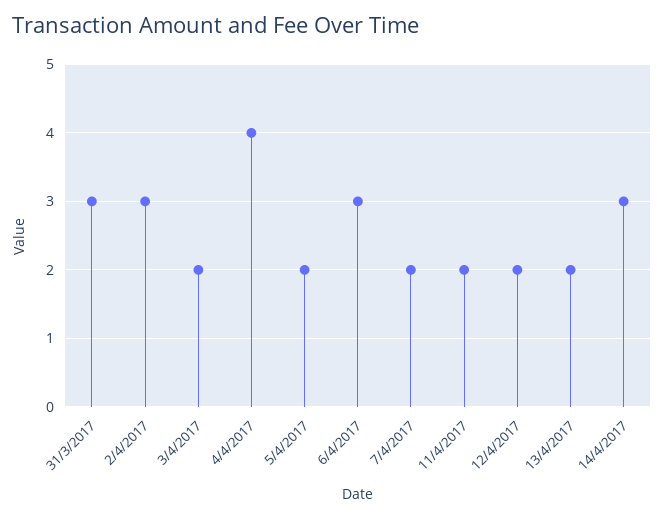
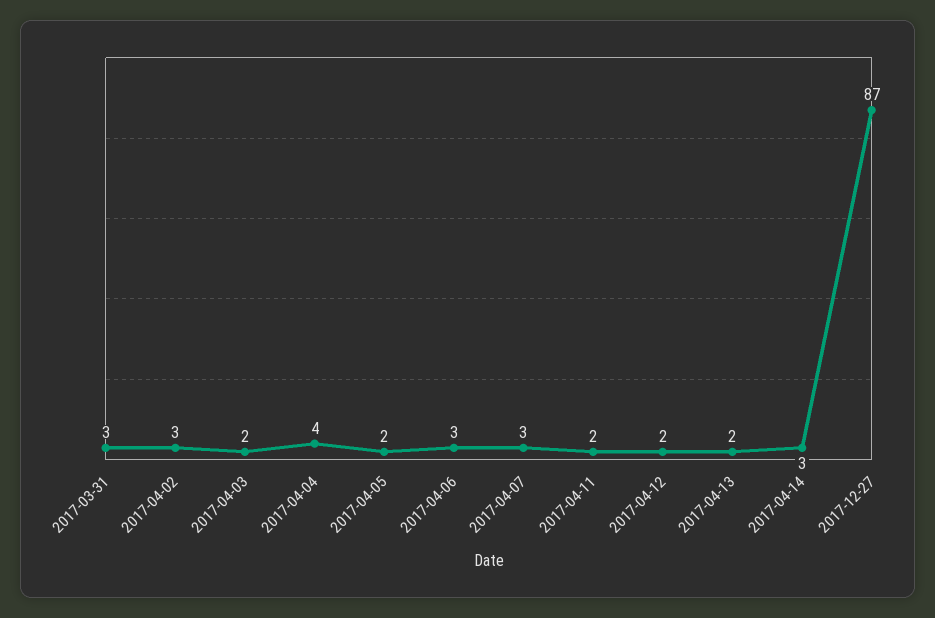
7/4/2017: 2 -> 3
2017-12-27: none -> 87

